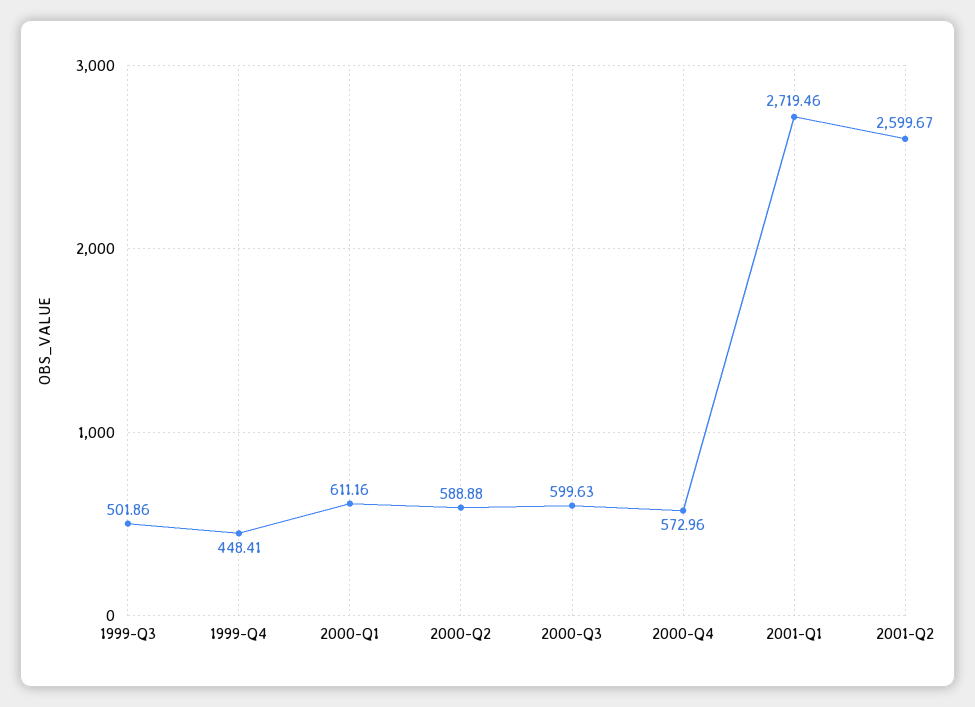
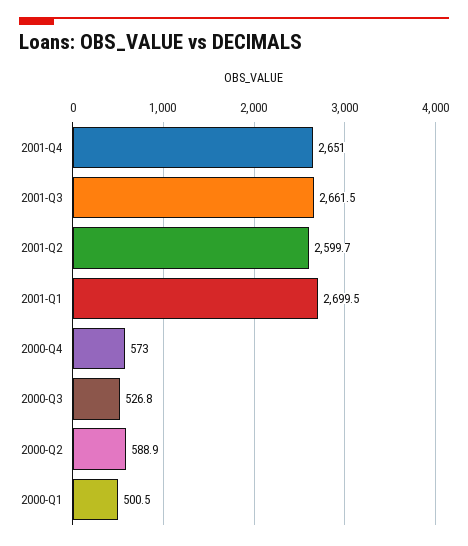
1999-Q3: 501.86 -> none
1999-Q4: 448.41 -> none
2000-Q1: 611.16 -> 500.5
2000-Q3: 599.63 -> 526.8
2001-Q1: 2719.46 -> 2699.5
2001-Q4: none -> 2651
2001-Q3: none -> 2661.5

